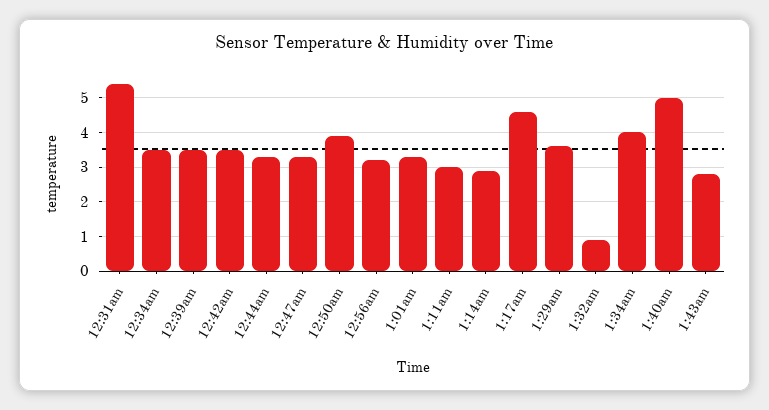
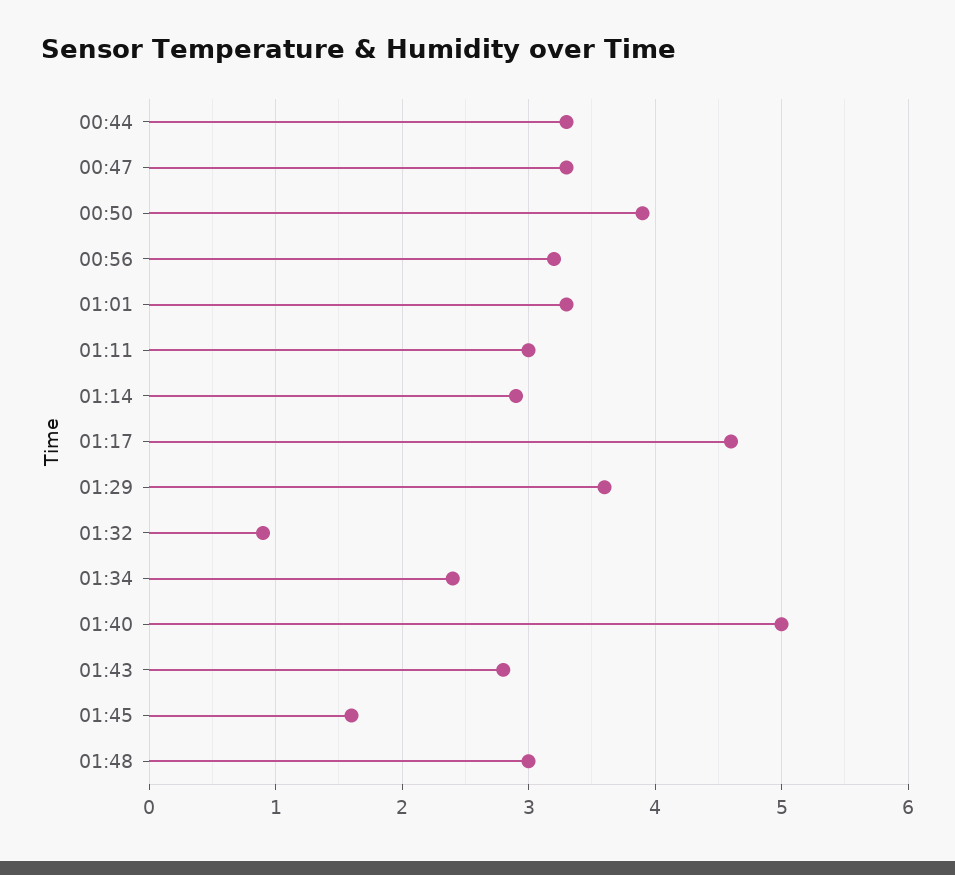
12:31am: 5.5 -> none
12:34am: 3.5 -> none
12:39am: 3.5 -> none
12:42am: 3.5 -> none
1:34am: 4 -> 2.4
01:45: none -> 1.6
01:48: none -> 3

